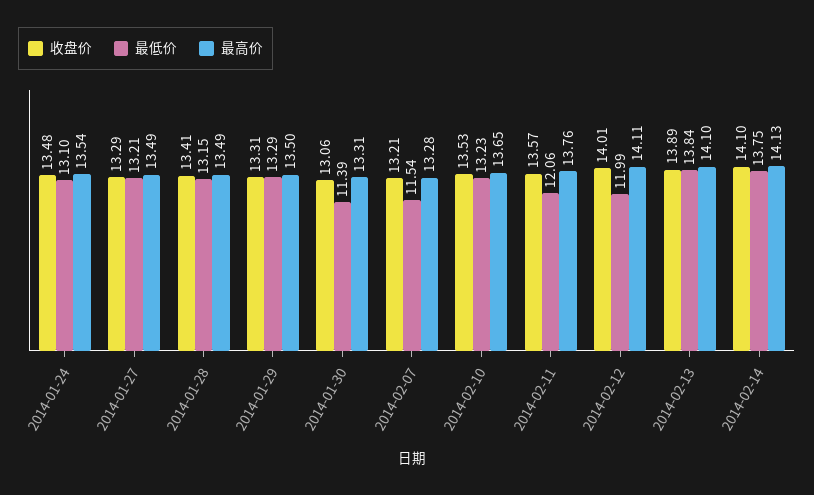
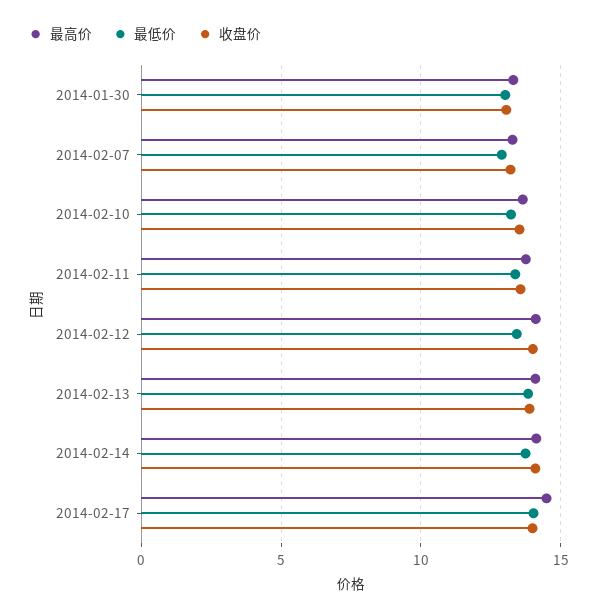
收盘价, 2014-01-24: 13.48 -> none
最低价, 2014-01-24: 13.1 -> none
最高价, 2014-01-24: 13.54 -> none
收盘价, 2014-01-27: 13.29 -> none
最低价, 2014-01-27: 13.21 -> none
最高价, 2014-01-27: 13.49 -> none
收盘价, 2014-01-28: 13.41 -> none
最低价, 2014-01-28: 13.15 -> none
最高价, 2014-01-28: 13.49 -> none
收盘价, 2014-01-29: 13.31 -> none
最低价, 2014-01-29: 13.29 -> none
最高价, 2014-01-29: 13.5 -> none
最低价, 2014-01-30: 11.39 -> 13
最低价, 2014-02-07: 11.54 -> 13
最低价, 2014-02-11: 12.06 -> 13.5
最低价, 2014-02-12: 11.99 -> 13.5
最高价, 2014-02-17: none -> 14.5
最低价, 2014-02-17: none -> 14
收盘价, 2014-02-17: none -> 14

